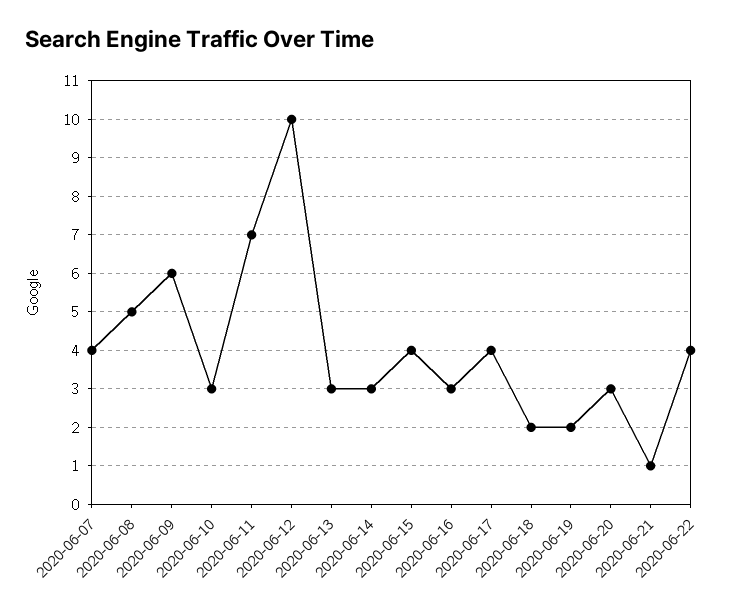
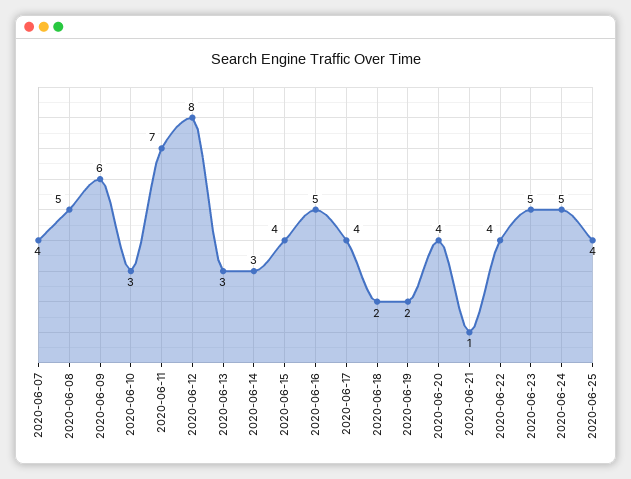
2020-06-12: 10 -> 8
2020-06-16: 3 -> 5
2020-06-20: 3 -> 4
2020-06-23: none -> 5
2020-06-24: none -> 5
2020-06-25: none -> 4

